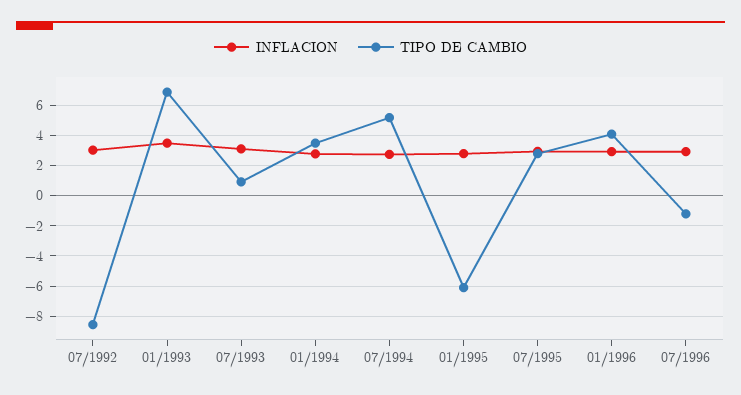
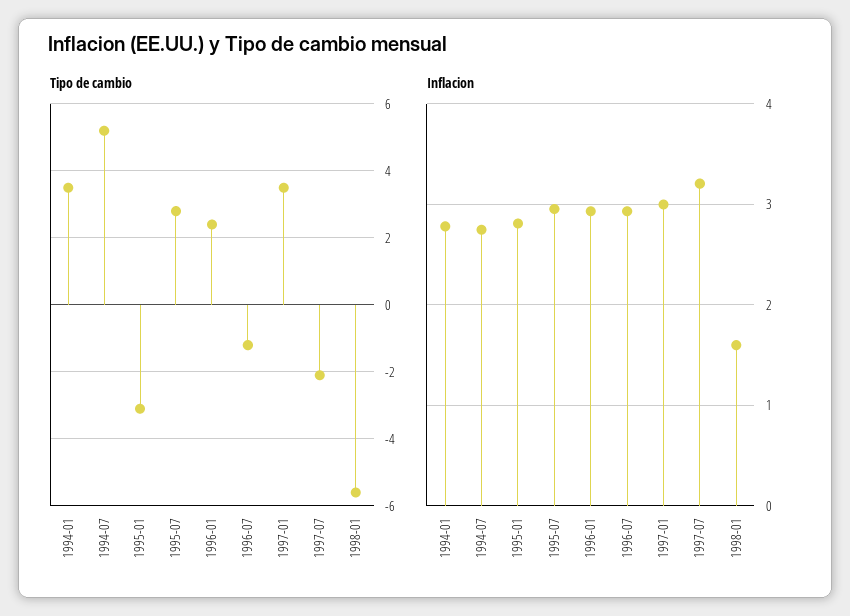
INFLACION, 07/1992: 3 -> none
TIPO DE CAMBIO, 07/1992: -8.5 -> none
INFLACION, 01/1993: 3.5 -> none
TIPO DE CAMBIO, 01/1993: 7 -> none
INFLACION, 07/1993: 3 -> none
TIPO DE CAMBIO, 07/1993: 1 -> none
TIPO DE CAMBIO, 01/1995: -6 -> -3
TIPO DE CAMBIO, 01/1996: 4 -> 2.5
TIPO DE CAMBIO, 1997-01: none -> 3.5
TIPO DE CAMBIO, 1997-07: none -> -2
TIPO DE CAMBIO, 1998-01: none -> -5.5
INFLACION, 1997-01: none -> 3
INFLACION, 1997-07: none -> 3.2
INFLACION, 1998-01: none -> 1.6

